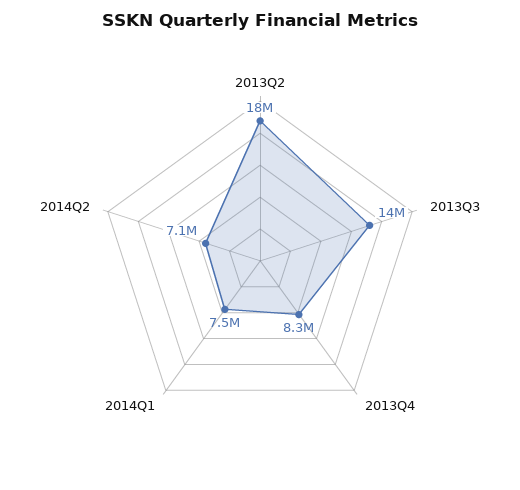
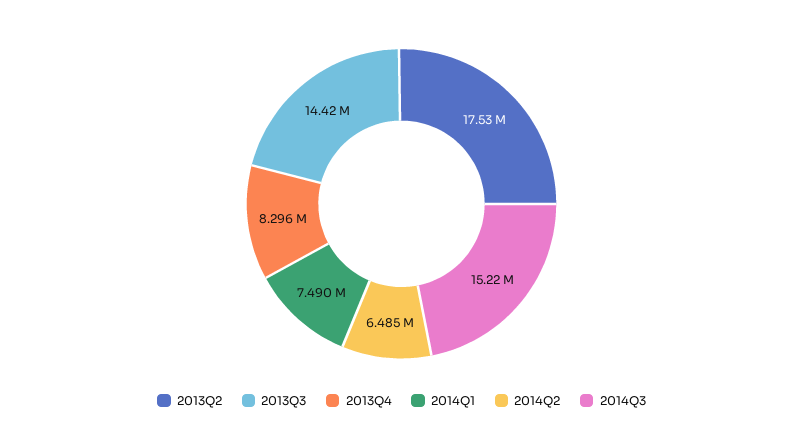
2014Q2: 7100000 -> 6485000
2014Q3: none -> 15220000

